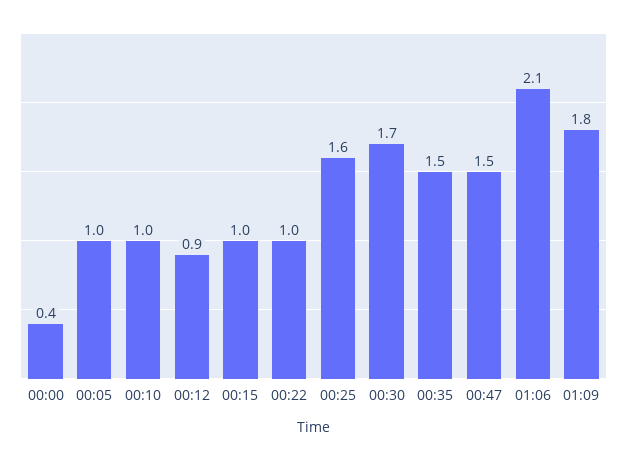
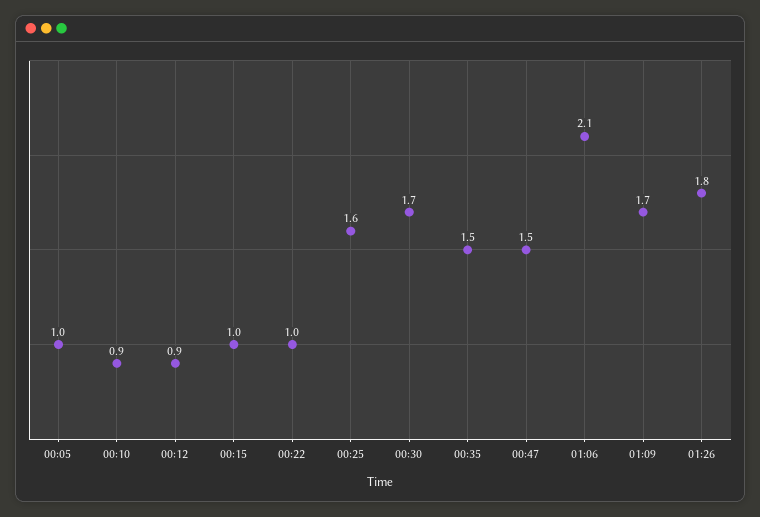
00:00: 0.4 -> none
00:10: 1 -> 0.9
01:09: 1.8 -> 1.7
01:26: none -> 1.8

